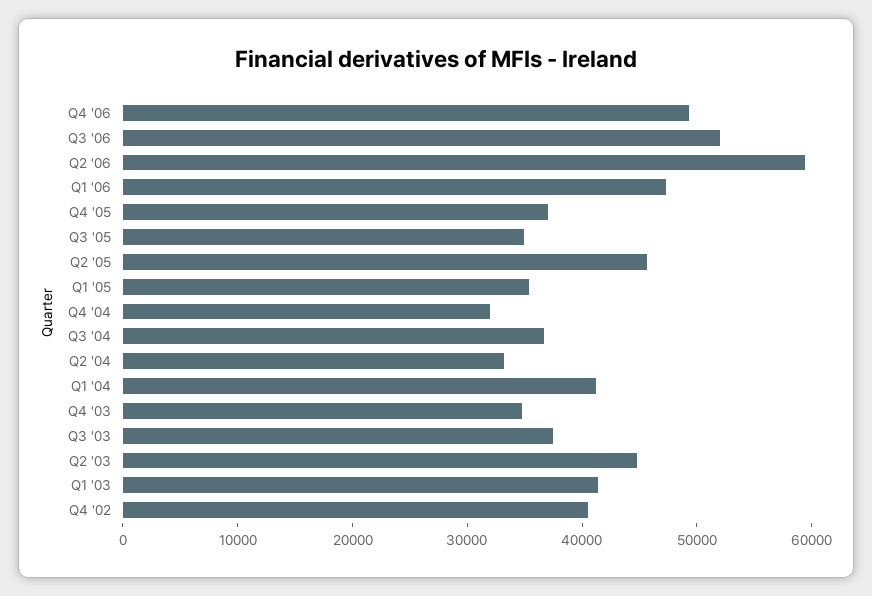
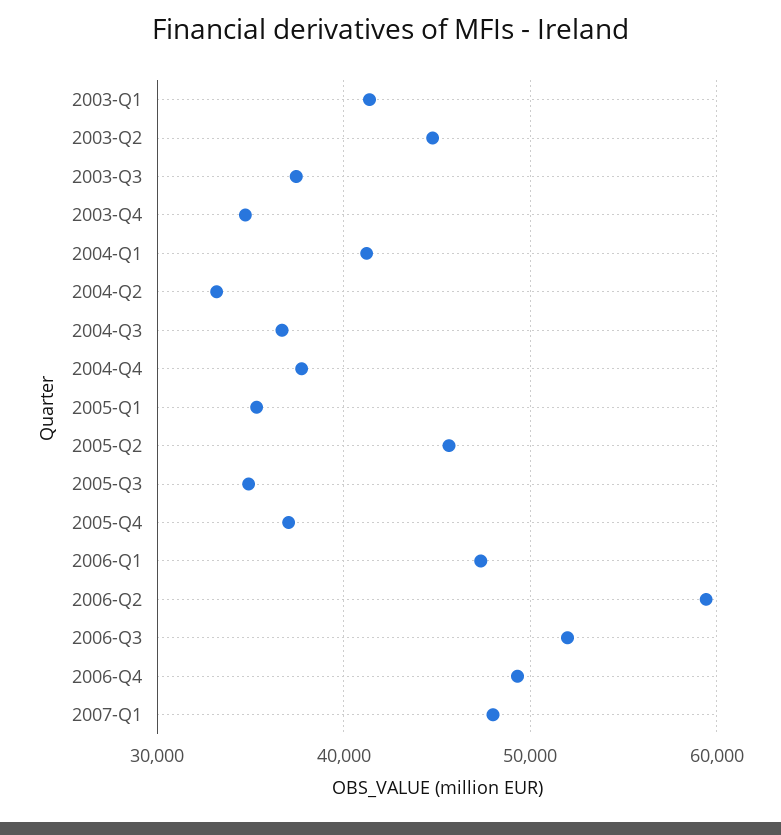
Q4 '04: 32000 -> 38000
Q4 '02: 40000 -> none
2007-Q1: none -> 48000

